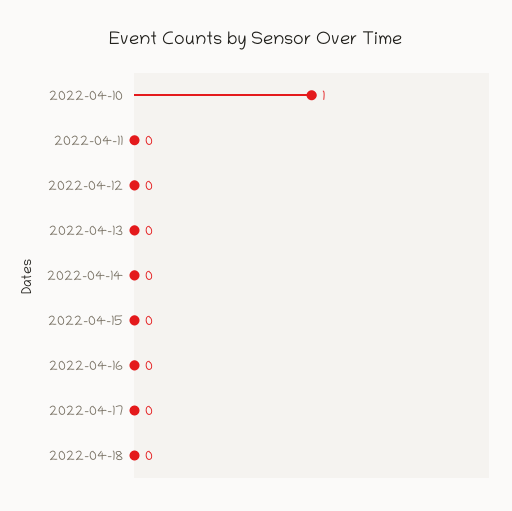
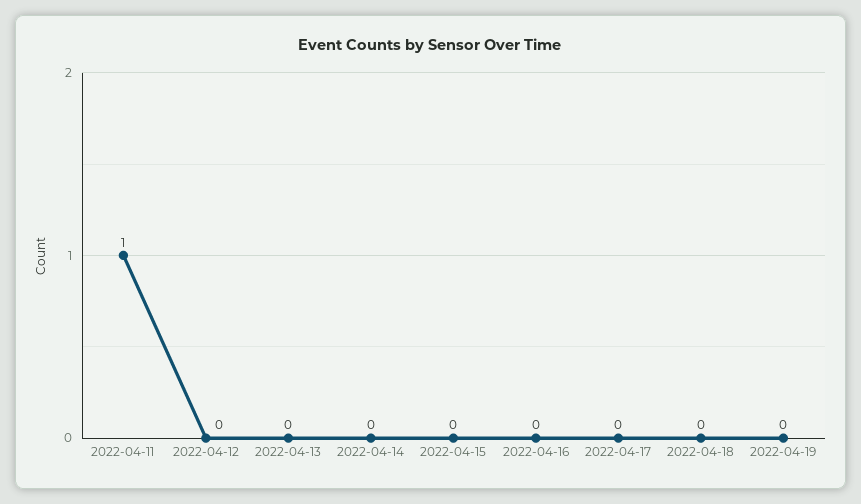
2022-04-10: 1 -> none
2022-04-11: 0 -> 1
2022-04-19: none -> 0

